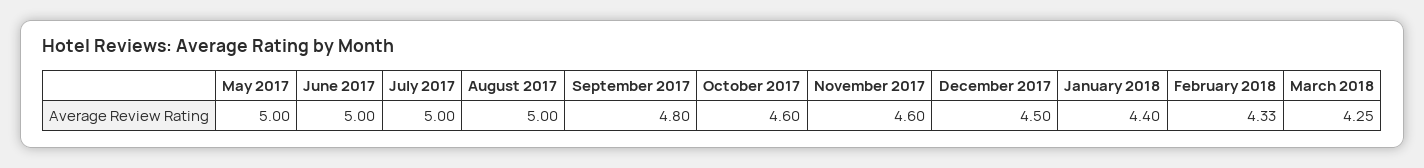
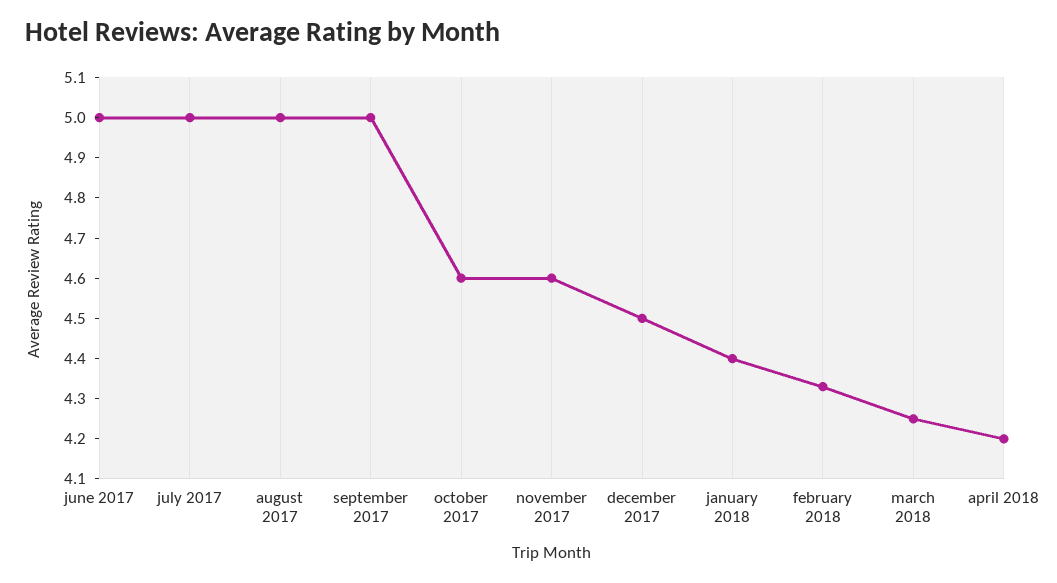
May 2017: 5 -> none
September 2017: 4.8 -> 5
april 2018: none -> 4.2

